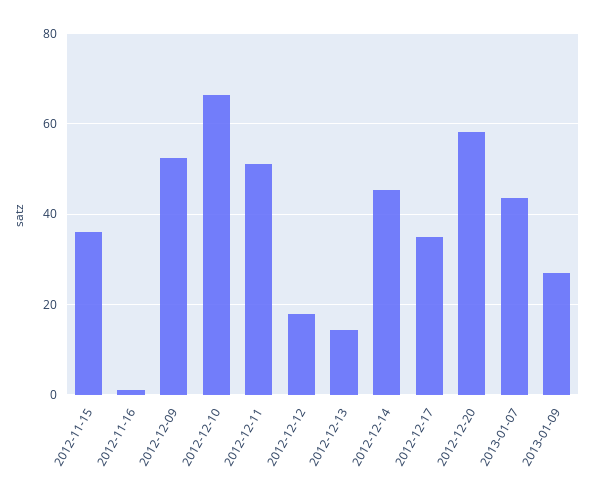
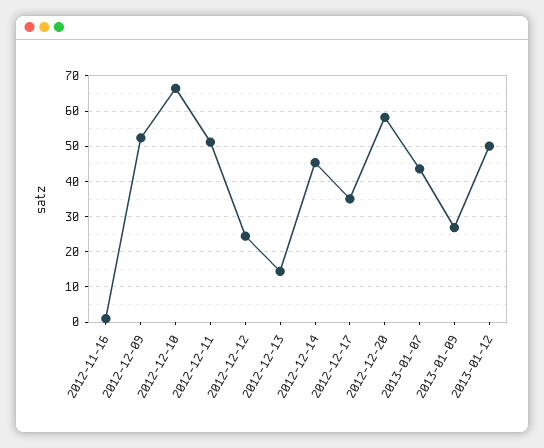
2012-11-15: 36 -> none
2012-12-12: 18 -> 24
2013-01-12: none -> 50

